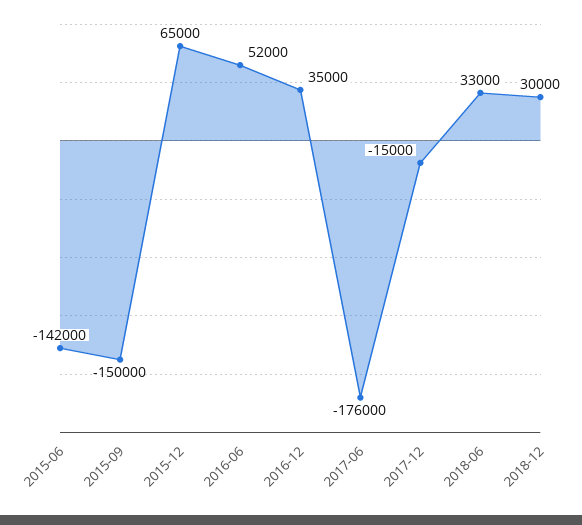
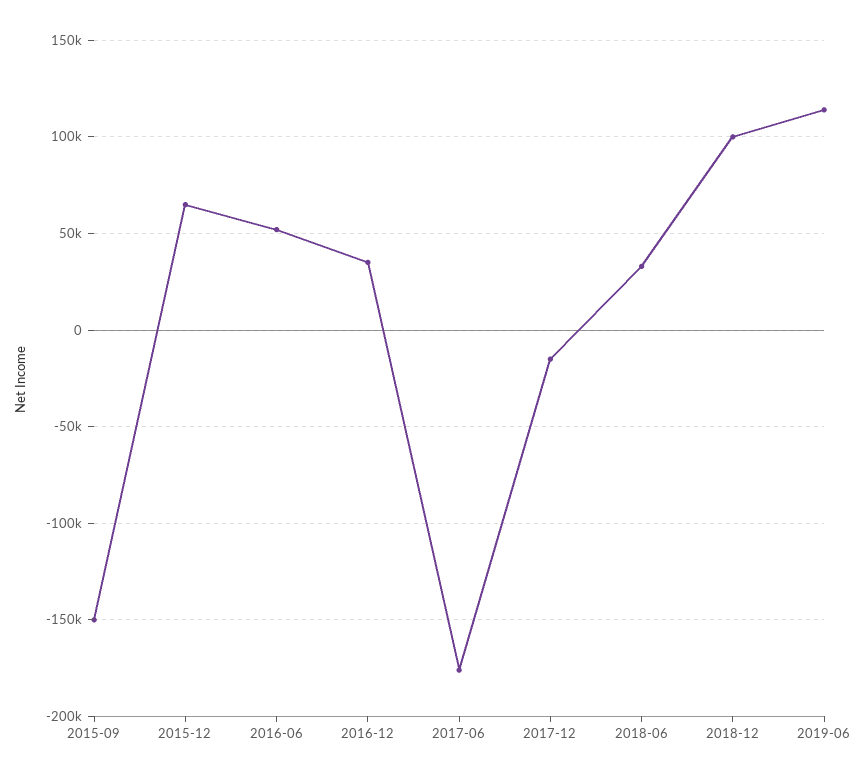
2015-06: -142000 -> none
2018-12: 30000 -> 100000
2019-06: none -> 115000

